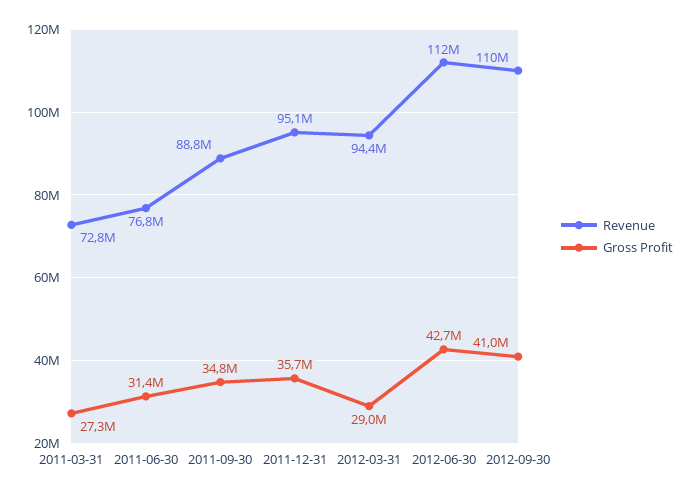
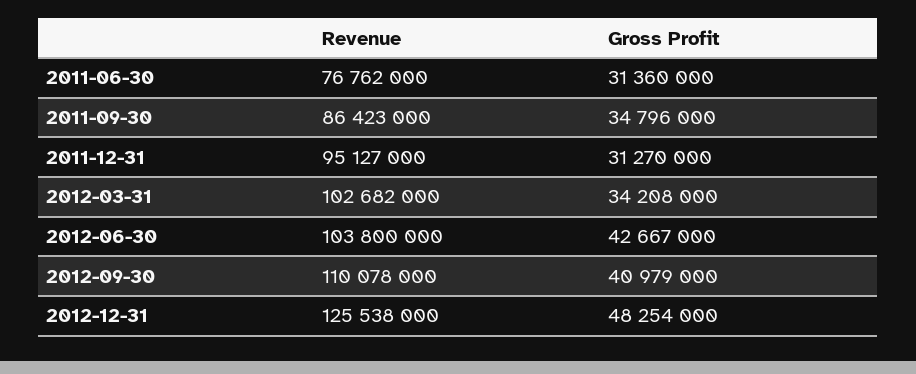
Revenue, 2011-03-31: 72800000 -> none
Gross Profit, 2011-03-31: 27300000 -> none
Revenue, 2011-09-30: 88800000 -> 86423000
Gross Profit, 2011-12-31: 35700000 -> 31270000
Revenue, 2012-03-31: 94400000 -> 102682000
Gross Profit, 2012-03-31: 29000000 -> 34208000
Revenue, 2012-06-30: 112000000 -> 103800000
Revenue, 2012-12-31: none -> 125538000
Gross Profit, 2012-12-31: none -> 48254000

